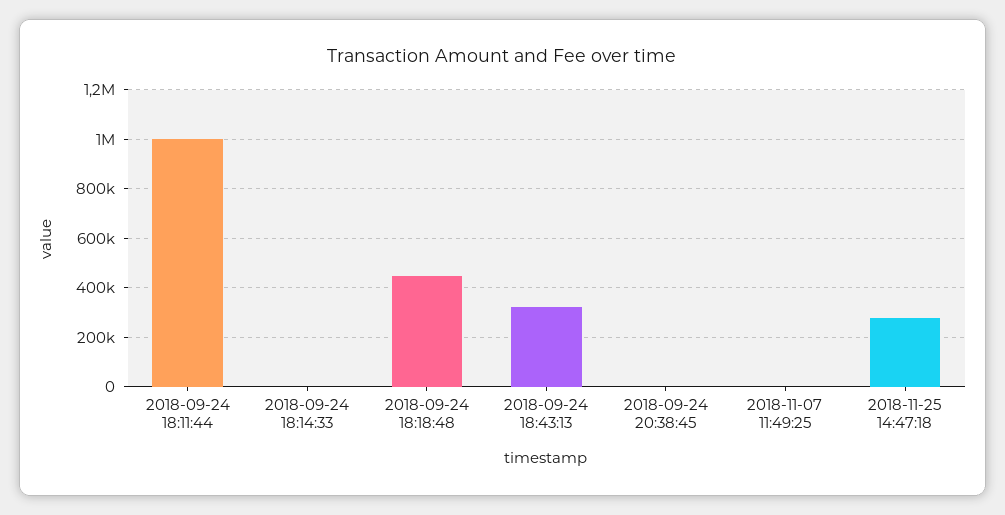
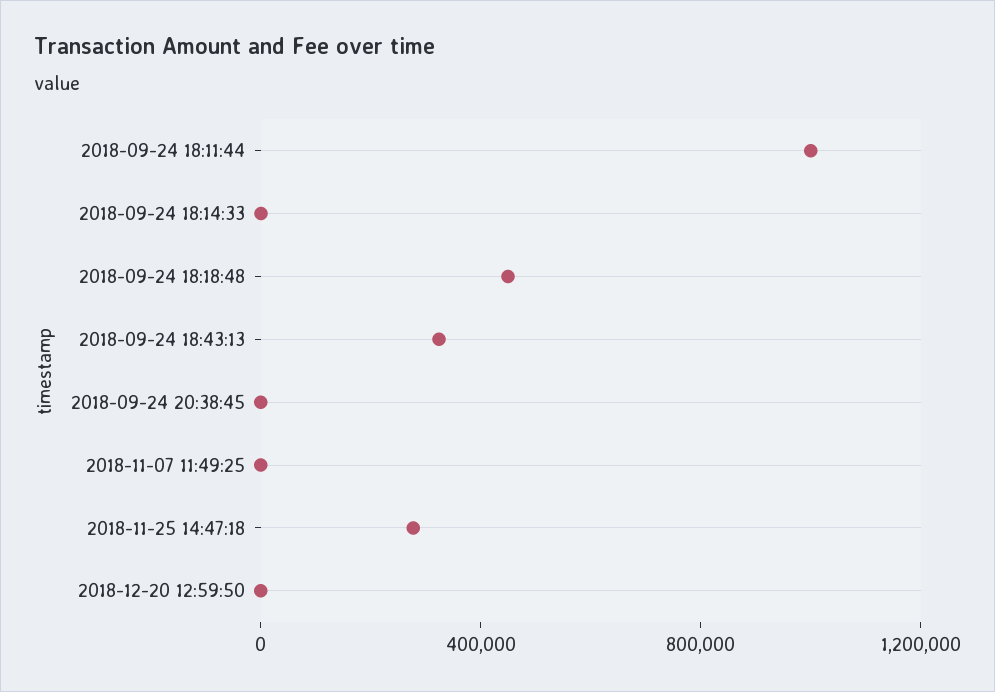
2018-12-20 12:59:50: none -> 0

